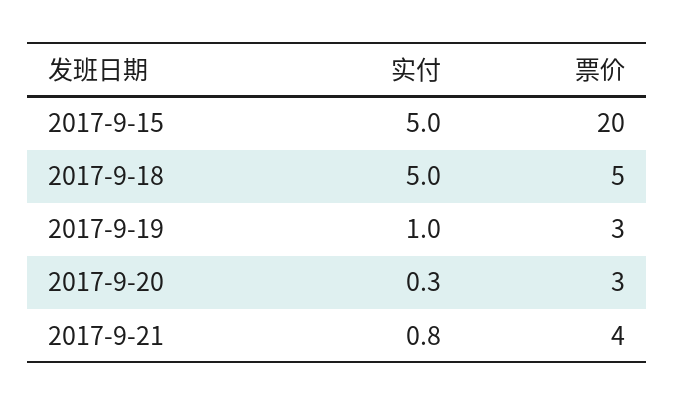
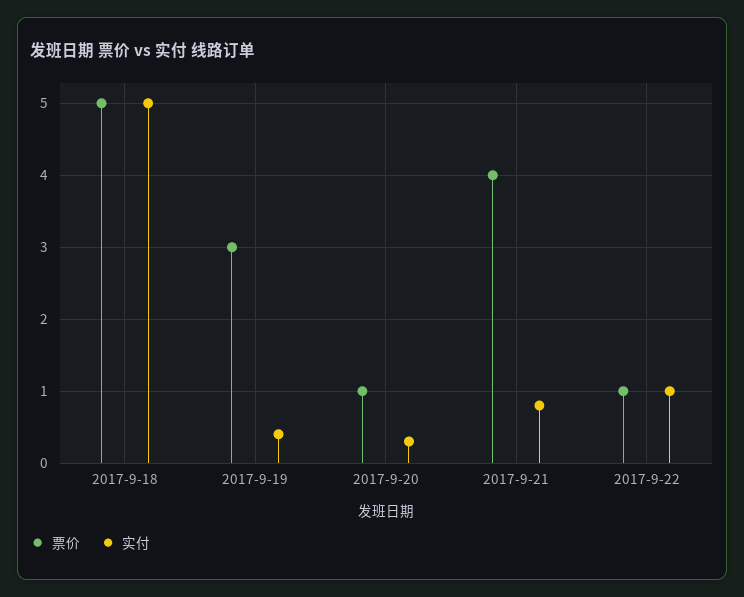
实付, 2017-9-15: 5 -> none
票价, 2017-9-15: 20 -> none
实付, 2017-9-19: 1 -> 0.4
票价, 2017-9-20: 3 -> 1
票价, 2017-9-22: none -> 1
实付, 2017-9-22: none -> 1

